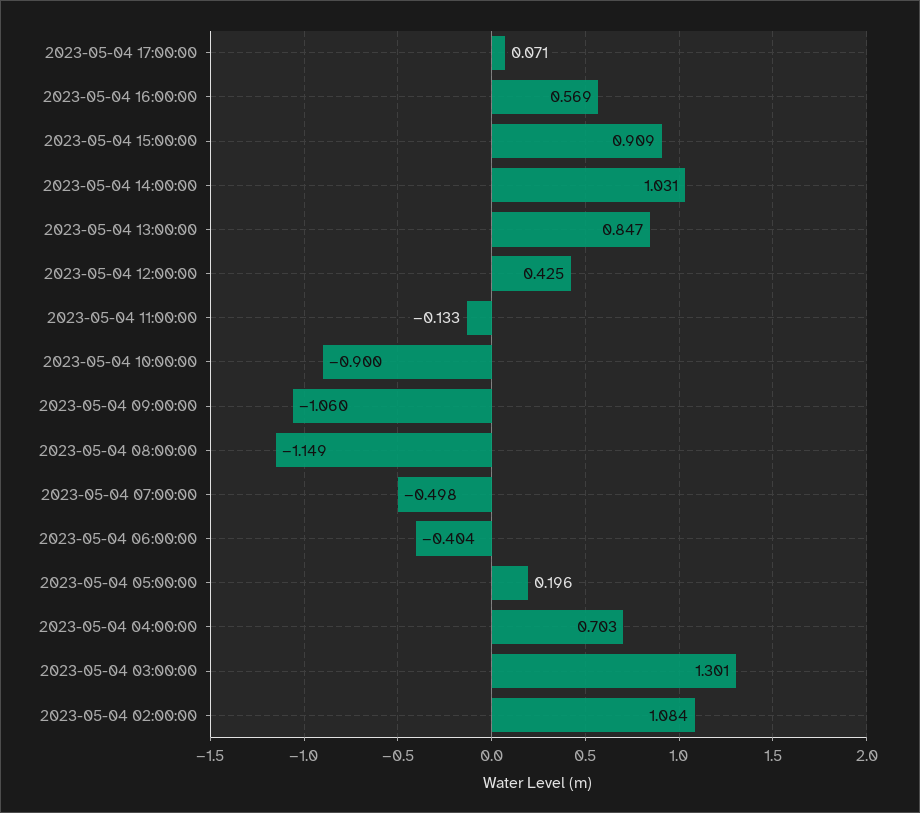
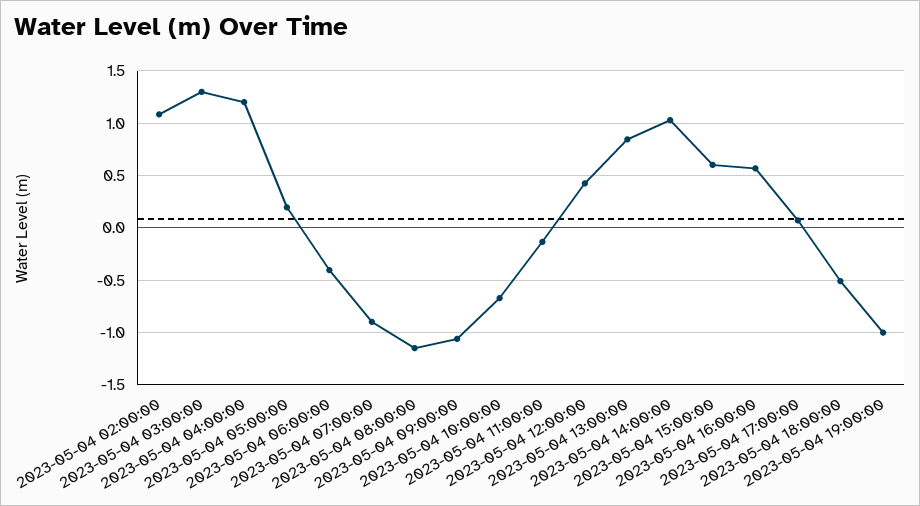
2023-05-04 15:00:00: 0.909 -> 0.6
2023-05-04 10:00:00: -0.9 -> -0.7
2023-05-04 07:00:00: -0.498 -> -0.9
2023-05-04 04:00:00: 0.703 -> 1.2
2023-05-04 18:00:00: none -> -0.5
2023-05-04 19:00:00: none -> -1

